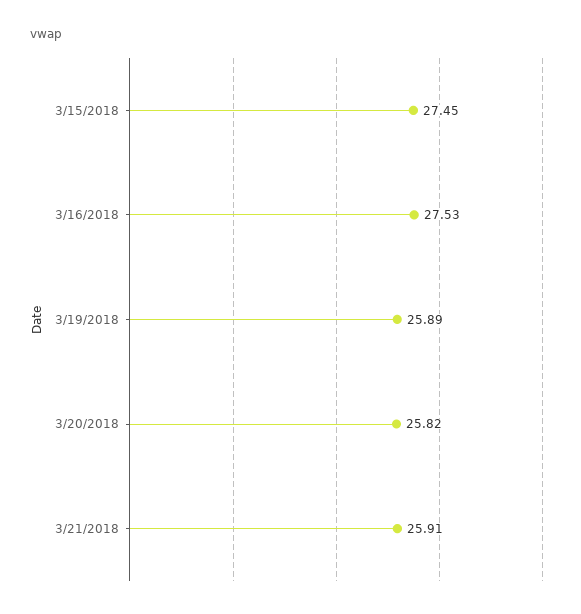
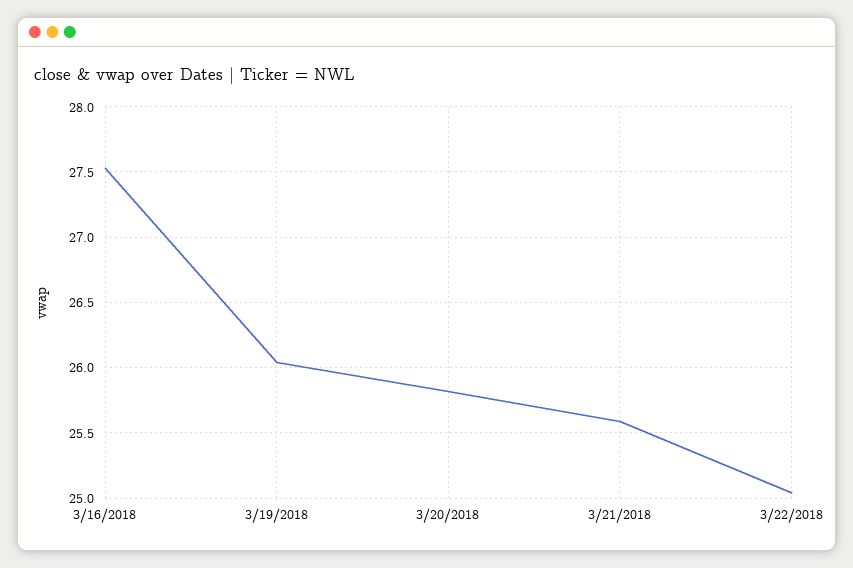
3/15/2018: 27.45 -> none
3/19/2018: 25.89 -> 26.05
3/21/2018: 25.91 -> 25.6
3/22/2018: none -> 25.05

